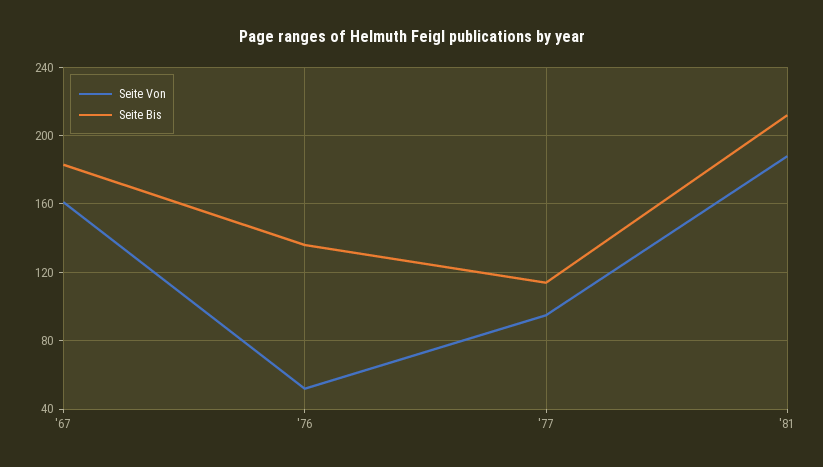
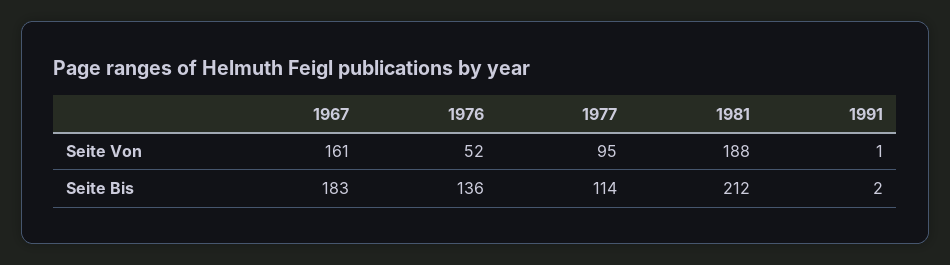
Seite Von, 1991: none -> 1
Seite Bis, 1991: none -> 2

